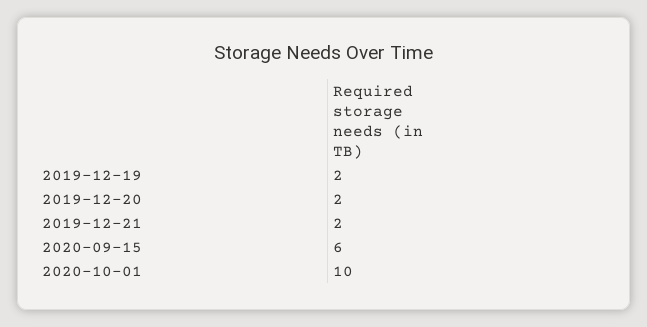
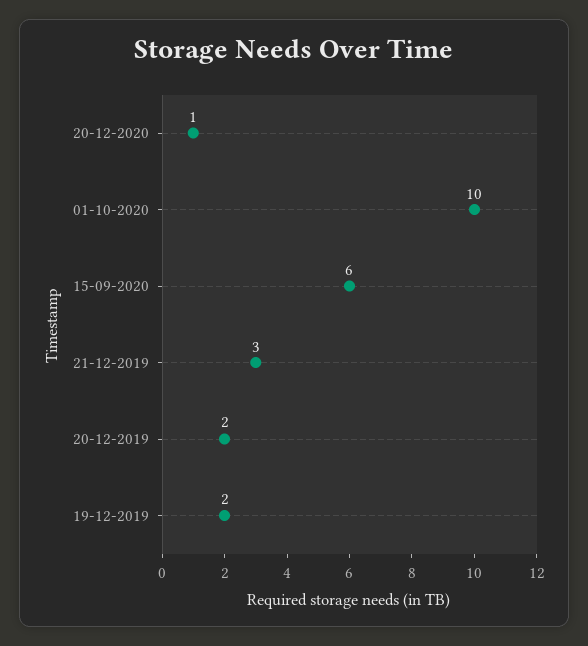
2019-12-21: 2 -> 3
20-12-2020: none -> 1

